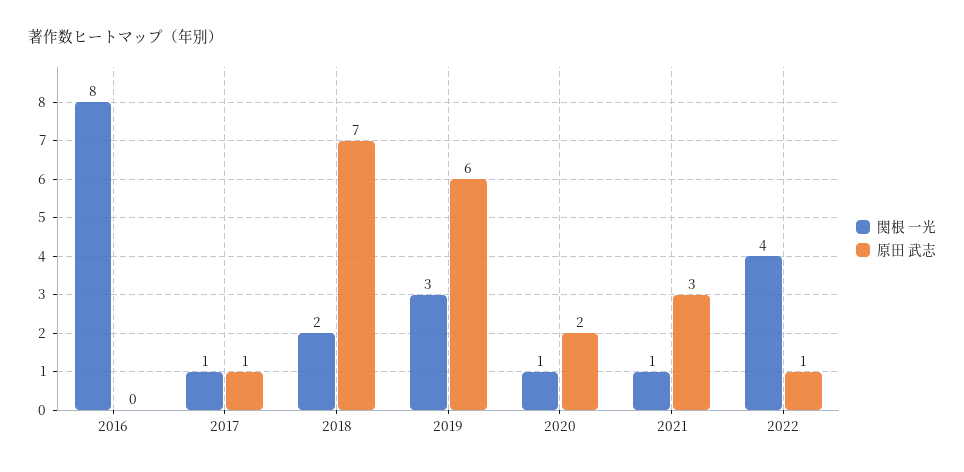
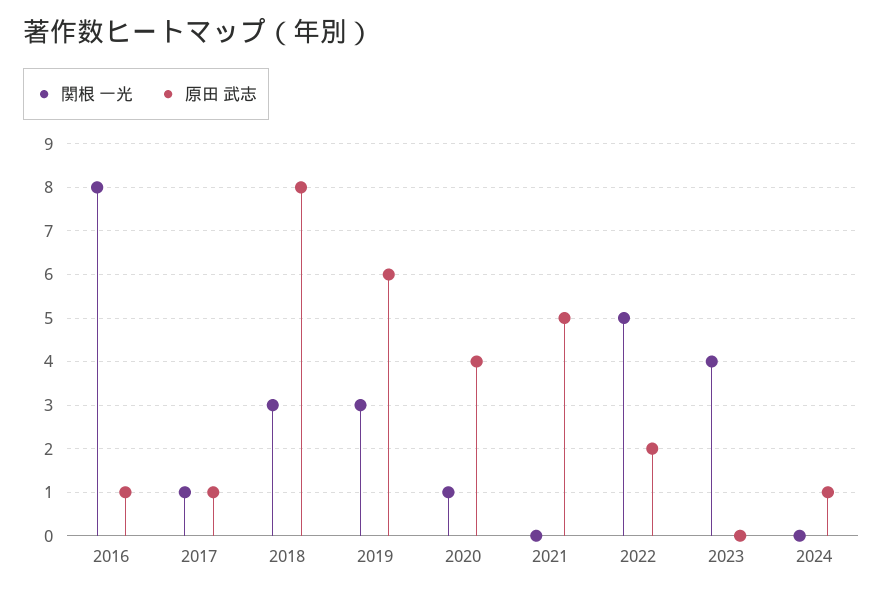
原田 武志, 2016: 0 -> 1
関根 一光, 2018: 2 -> 3
原田 武志, 2018: 7 -> 8
原田 武志, 2020: 2 -> 4
関根 一光, 2021: 1 -> 0
原田 武志, 2021: 3 -> 5
関根 一光, 2022: 4 -> 5
原田 武志, 2022: 1 -> 2
関根 一光, 2023: none -> 4
原田 武志, 2023: none -> 0
関根 一光, 2024: none -> 0
原田 武志, 2024: none -> 1

